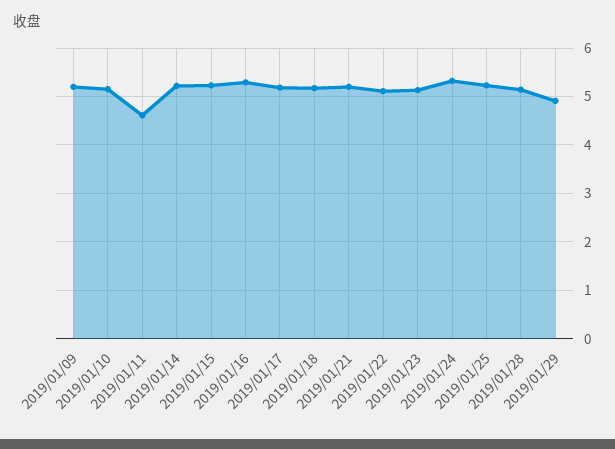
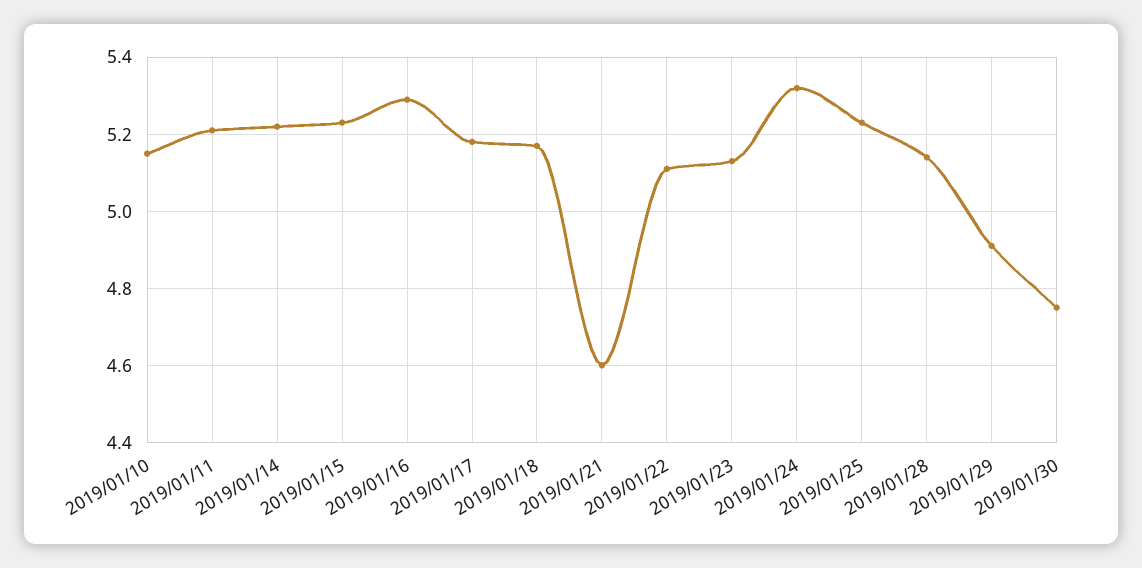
2019/01/09: 5.2 -> none
2019/01/11: 4.6 -> 5.2
2019/01/21: 5.2 -> 4.6
2019/01/30: none -> 4.75

